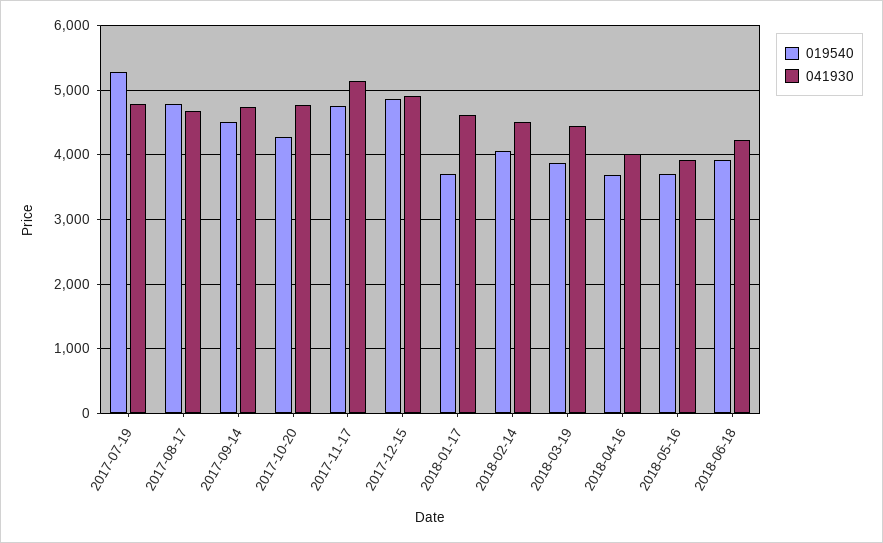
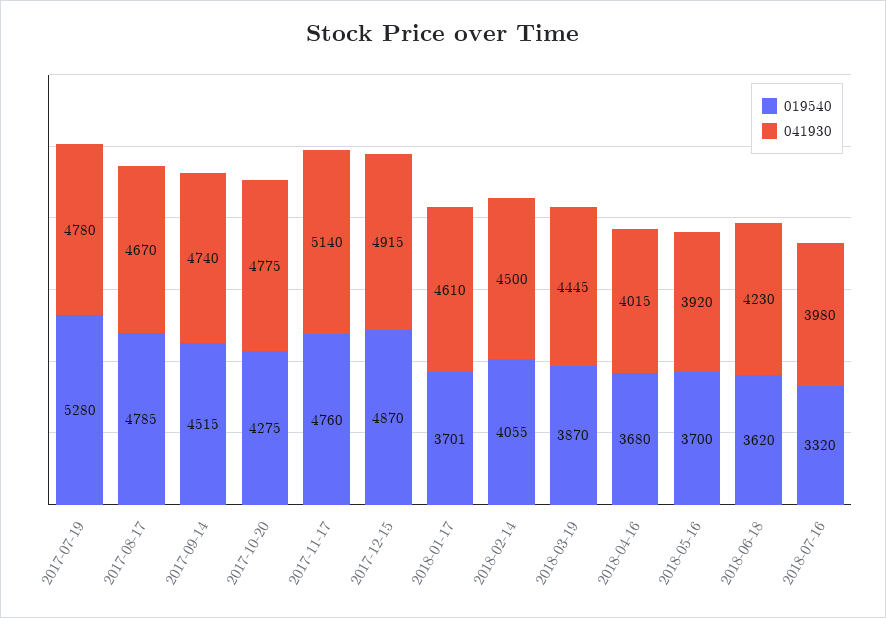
019540, 2018-06-18: 3900 -> 3620
019540, 2018-07-16: none -> 3320
041930, 2018-07-16: none -> 3980

